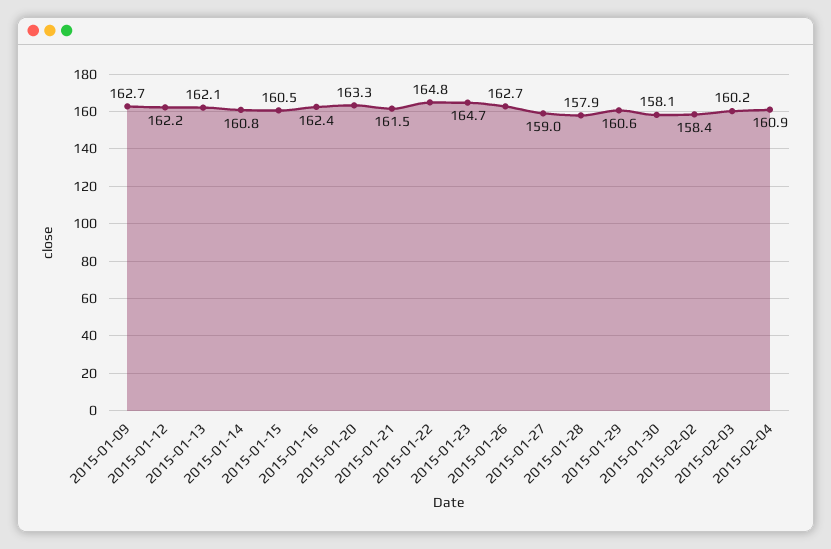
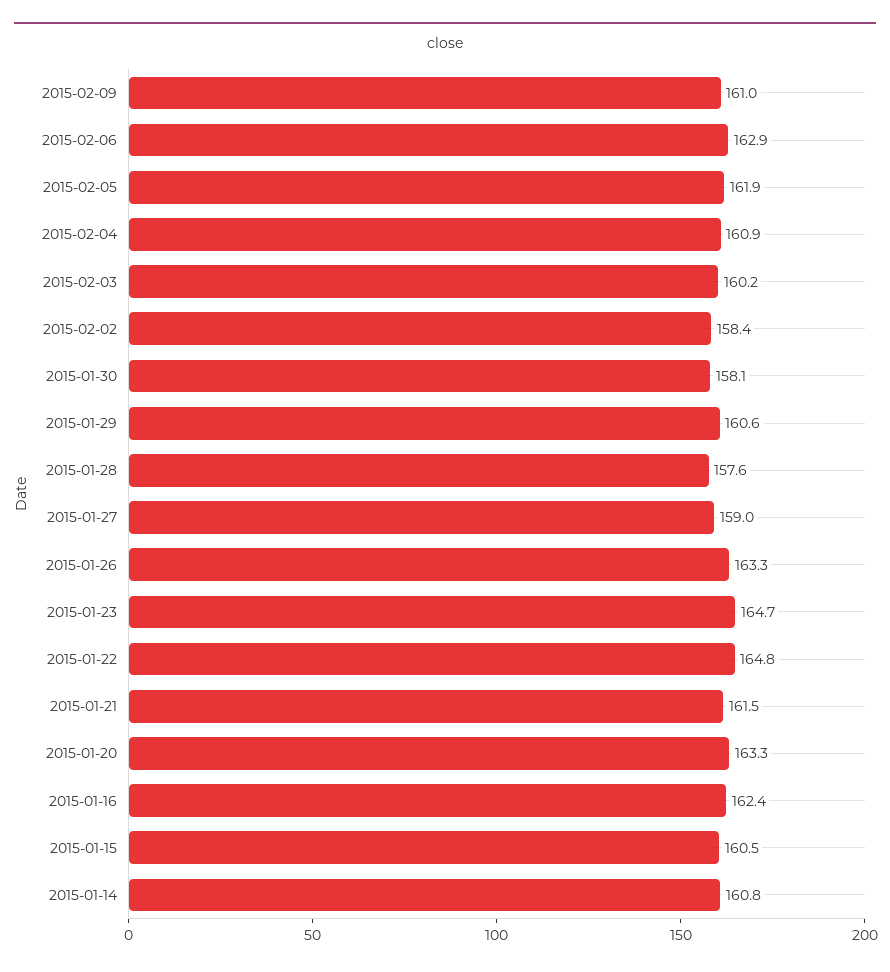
2015-01-09: 162.7 -> none
2015-01-12: 162.2 -> none
2015-01-13: 162.1 -> none
2015-01-26: 162.7 -> 163.3
2015-01-28: 157.9 -> 157.6
2015-02-09: none -> 161
2015-02-06: none -> 162.9
2015-02-05: none -> 161.9

